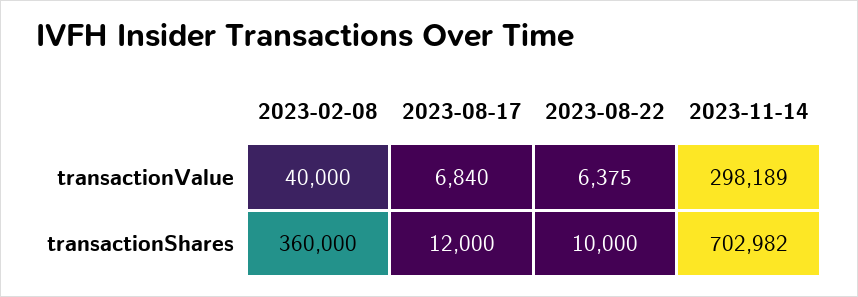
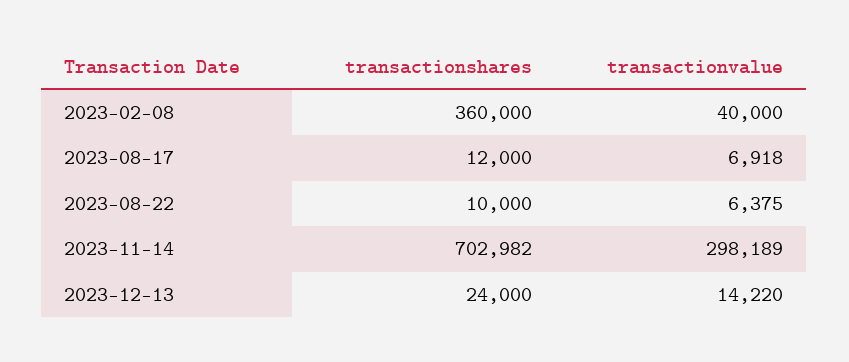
2023-08-17, transactionValue: 6840 -> 6918
2023-12-13, transactionShares: none -> 24000
2023-12-13, transactionValue: none -> 14220

